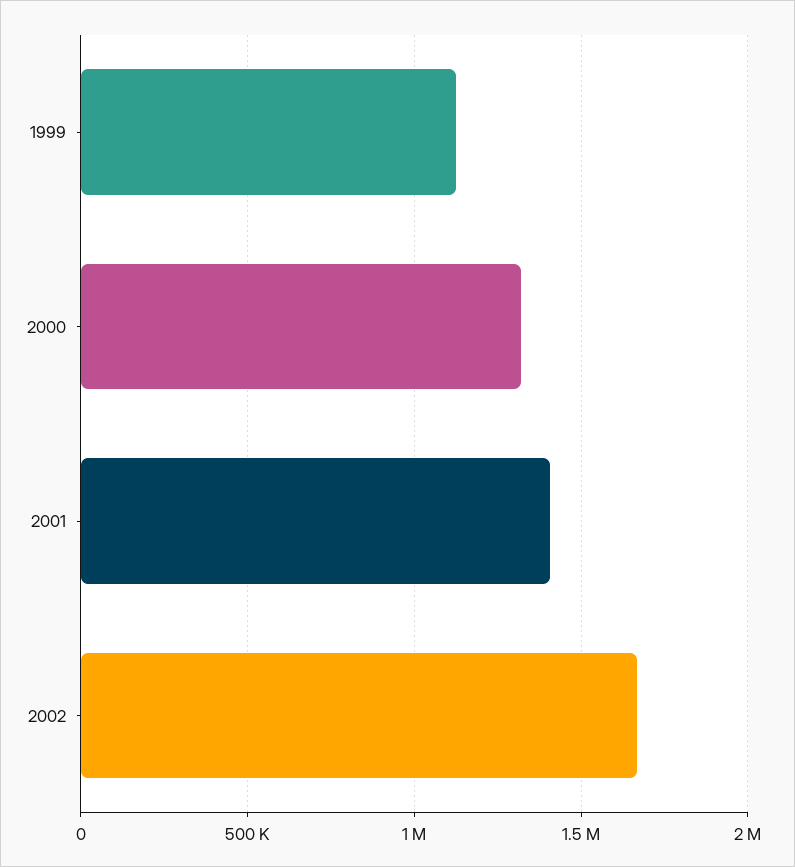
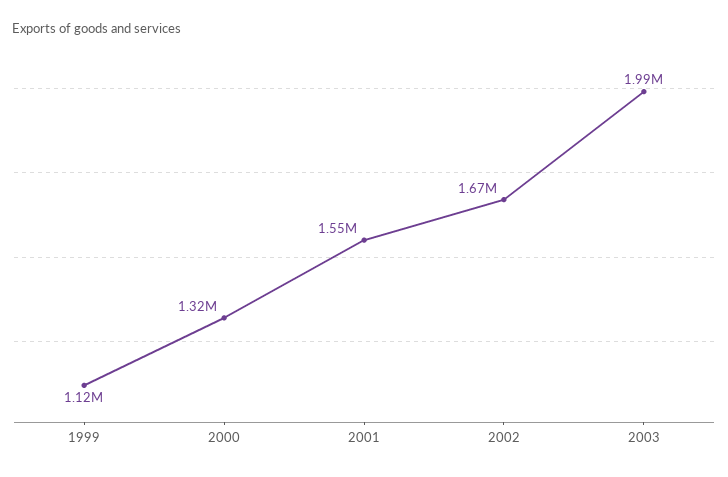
2001: 1400000 -> 1550000
2003: none -> 1990000

